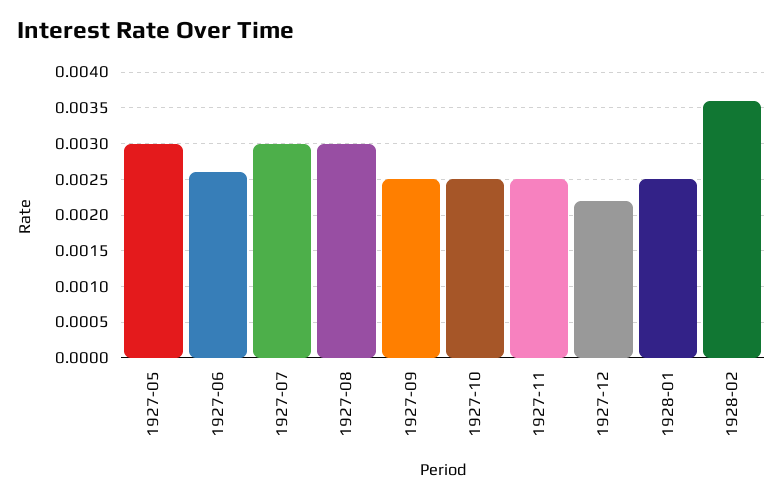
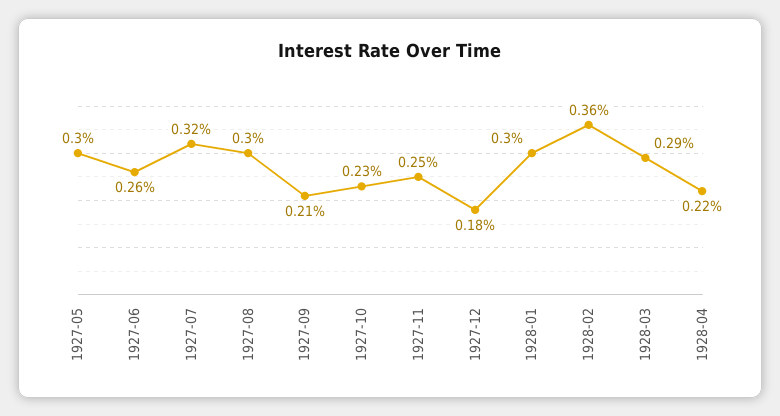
1927-07: 0.003 -> 0.0032
1927-09: 0.0025 -> 0.0021
1927-10: 0.0025 -> 0.0023
1927-12: 0.0022 -> 0.0018
1928-01: 0.0025 -> 0.003
1928-03: none -> 0.0029
1928-04: none -> 0.0022

